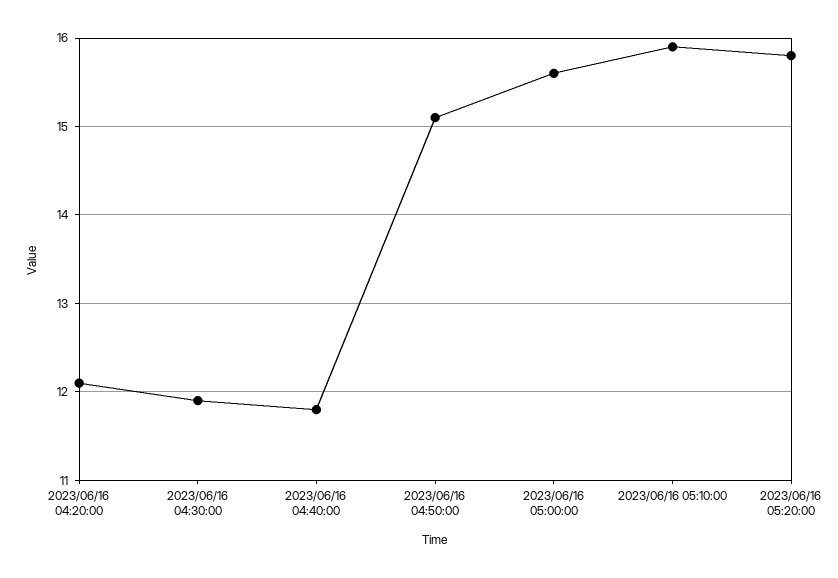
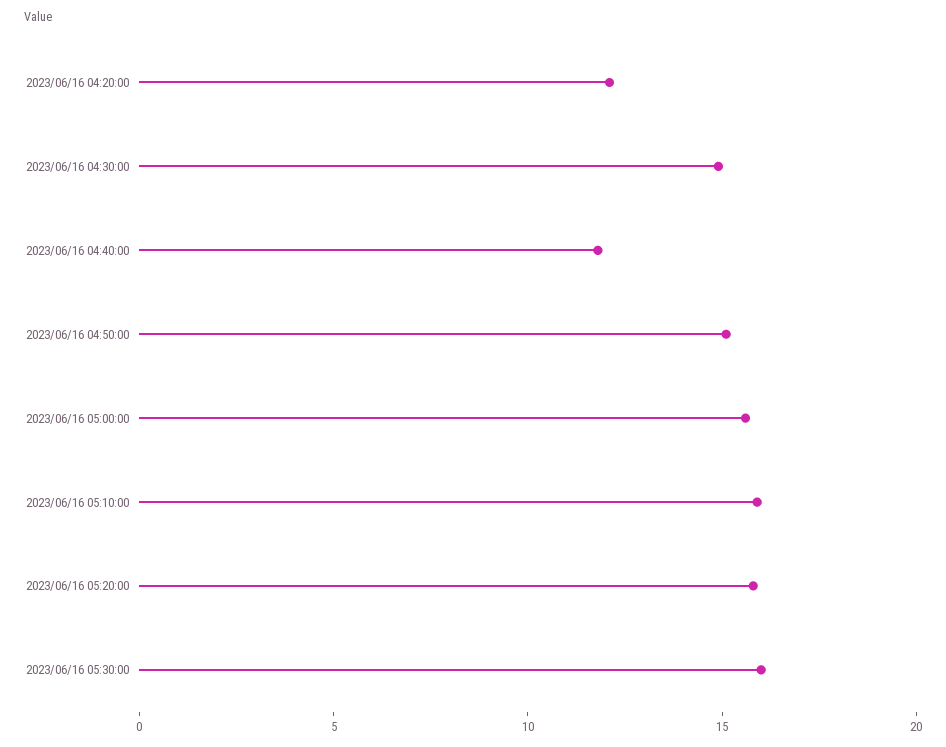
2023/06/16 04:30:00: 11.9 -> 15
2023/06/16 05:30:00: none -> 16

